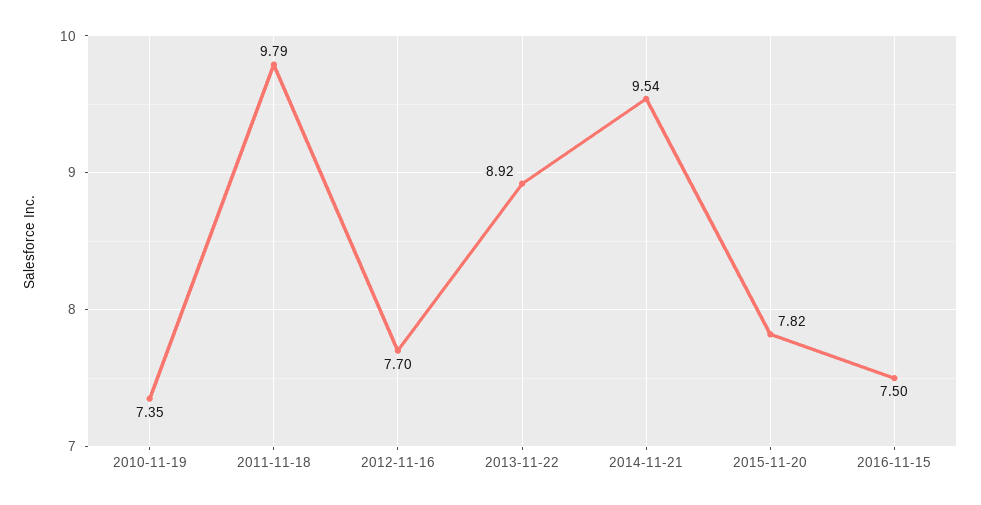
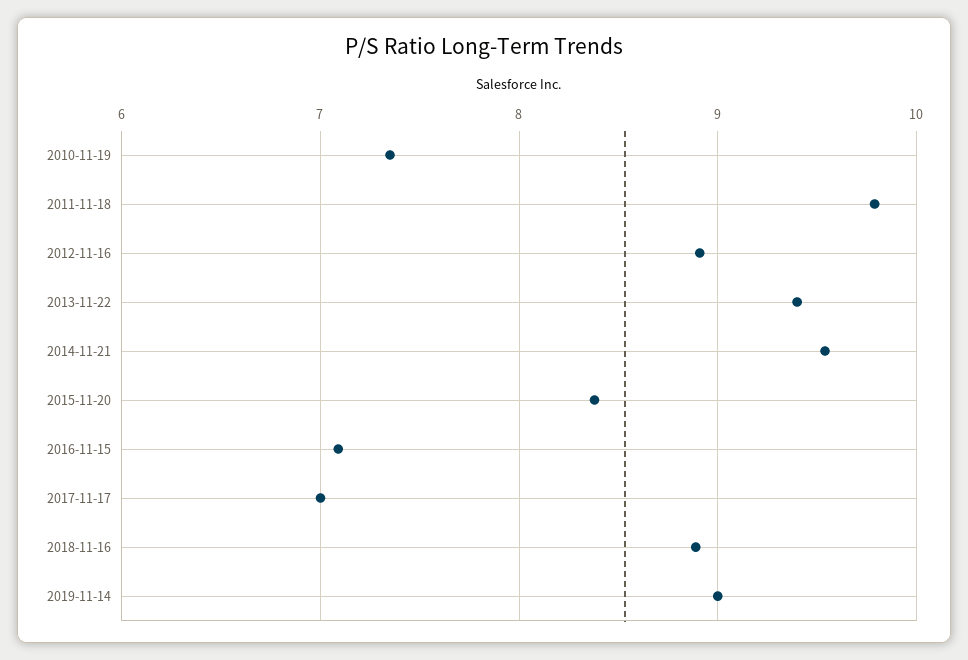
2012-11-16: 7.7 -> 8.9
2013-11-22: 8.92 -> 9.4
2015-11-20: 7.82 -> 8.4
2016-11-15: 7.5 -> 7.1
2017-11-17: none -> 7
2018-11-16: none -> 8.9
2019-11-14: none -> 9

